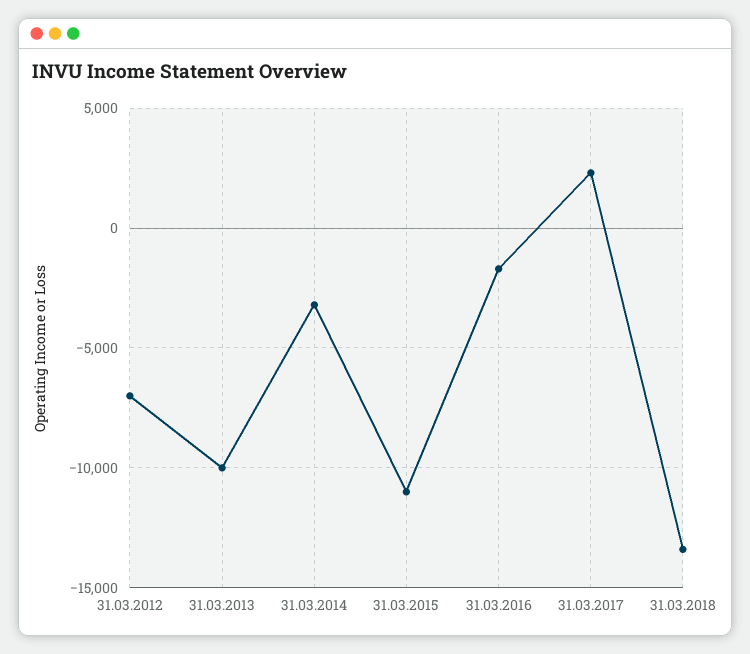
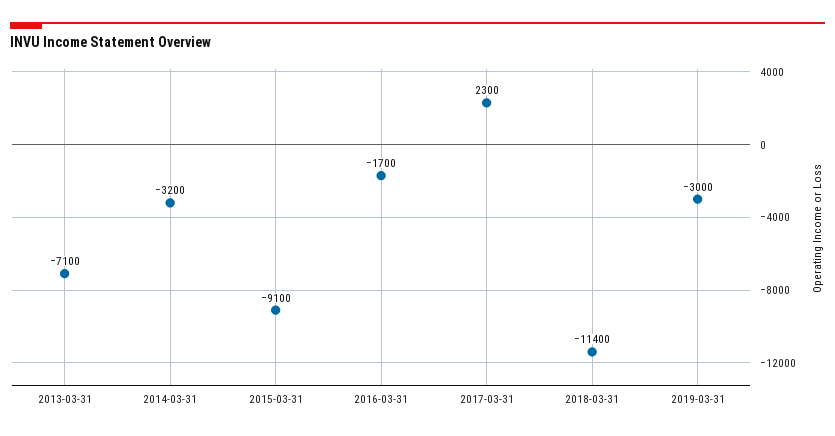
31.03.2012: -7000 -> none
31.03.2013: -10000 -> -7100
31.03.2015: -11000 -> -9100
31.03.2018: -13500 -> -11400
2019-03-31: none -> -3000

